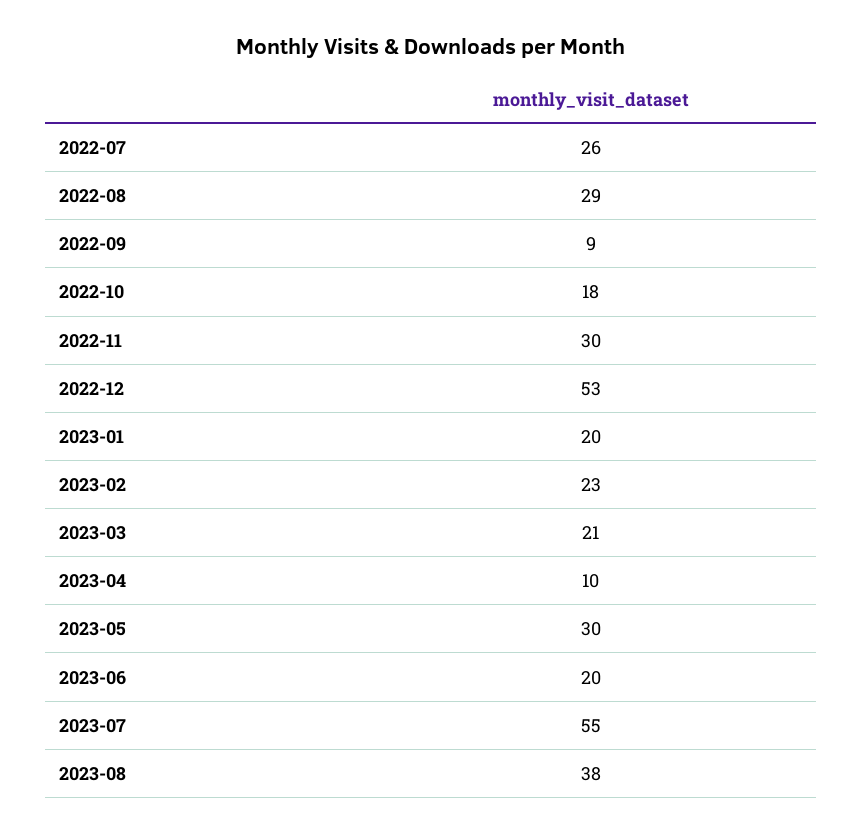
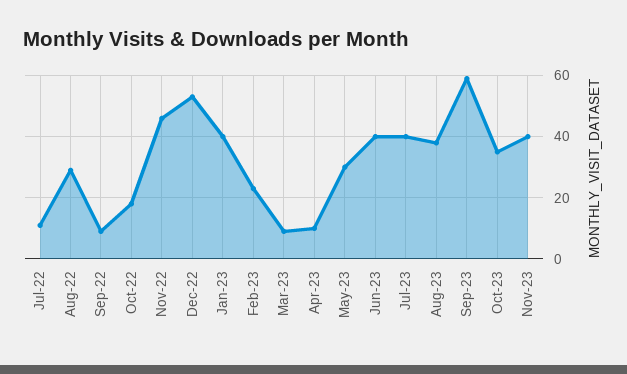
2022-07: 26 -> 10
2022-11: 30 -> 45
2023-01: 20 -> 40
2023-03: 21 -> 10
2023-06: 20 -> 40
2023-07: 55 -> 40
Sep-23: none -> 60
Oct-23: none -> 35
Nov-23: none -> 40

